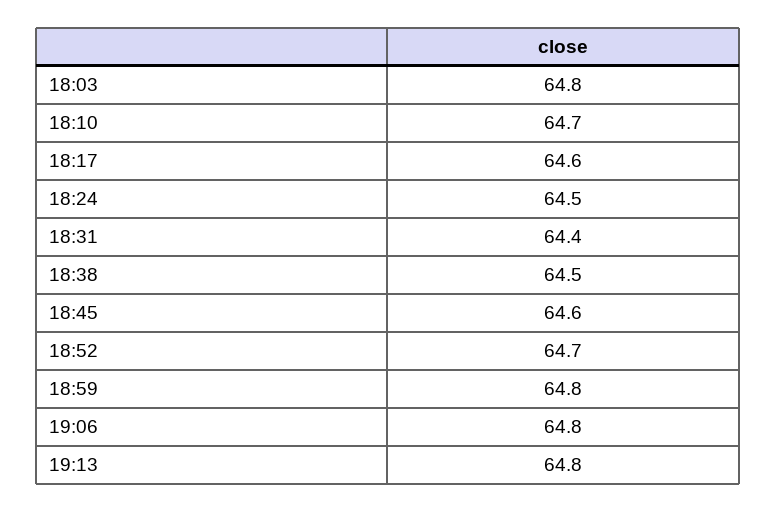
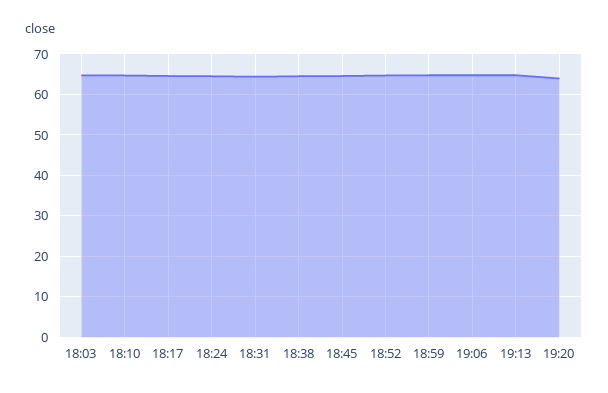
19:20: none -> 64

